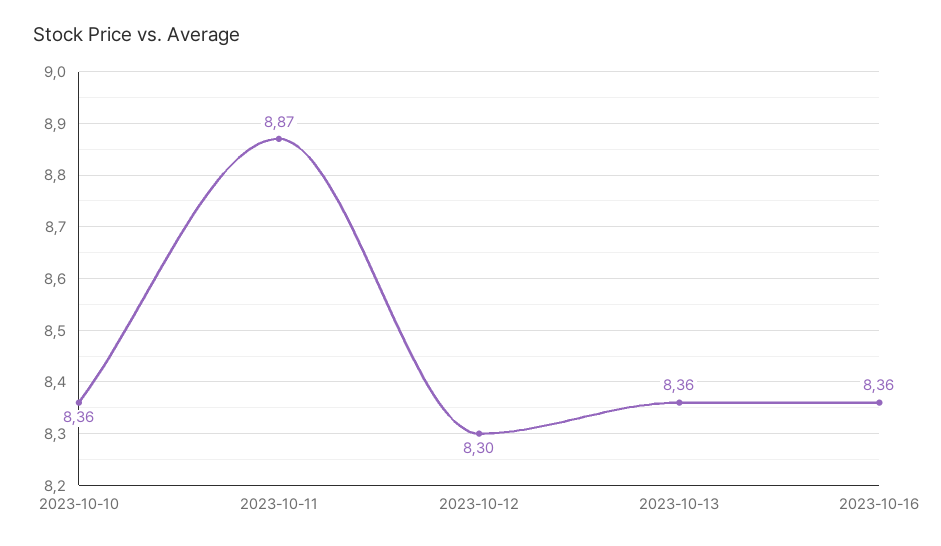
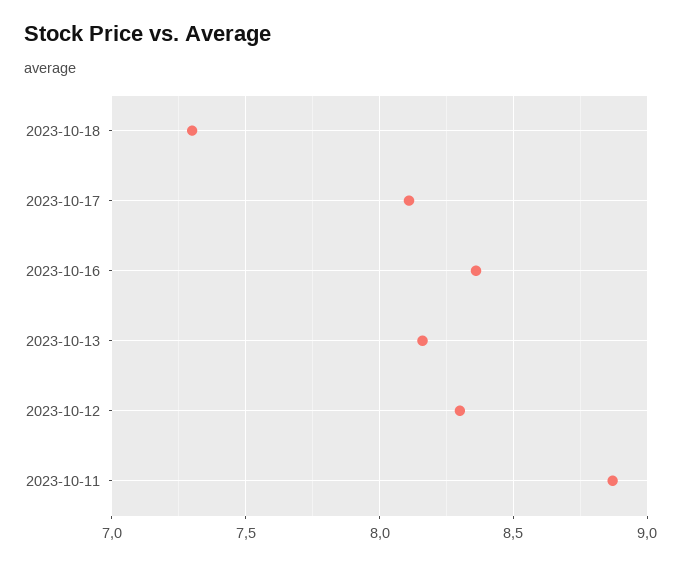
2023-10-10: 8.36 -> none
2023-10-13: 8.36 -> 8.15
2023-10-18: none -> 7.3
2023-10-17: none -> 8.1

